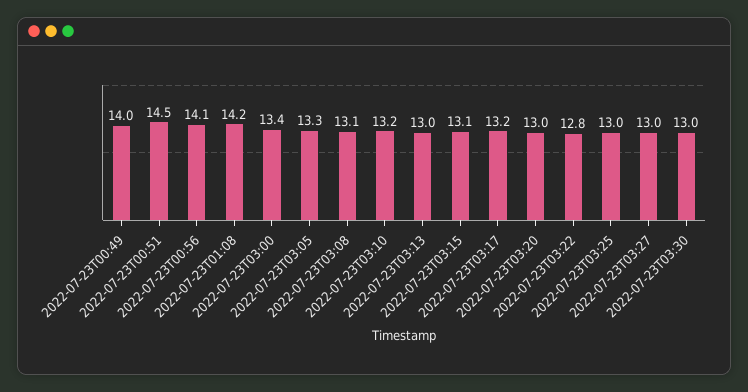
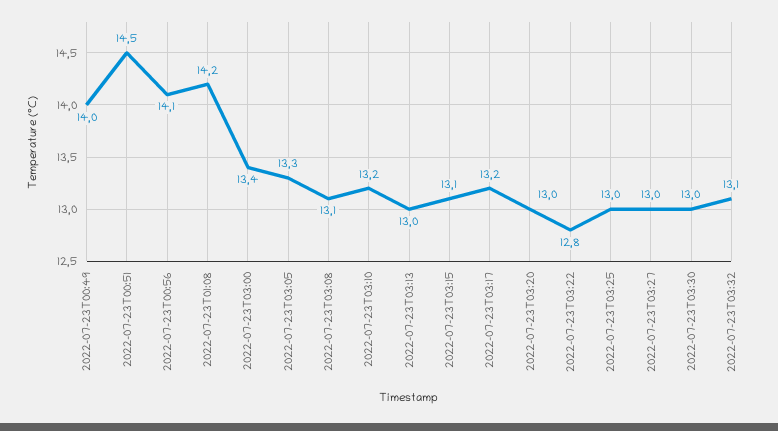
2022-07-23T03:32: none -> 13.1

